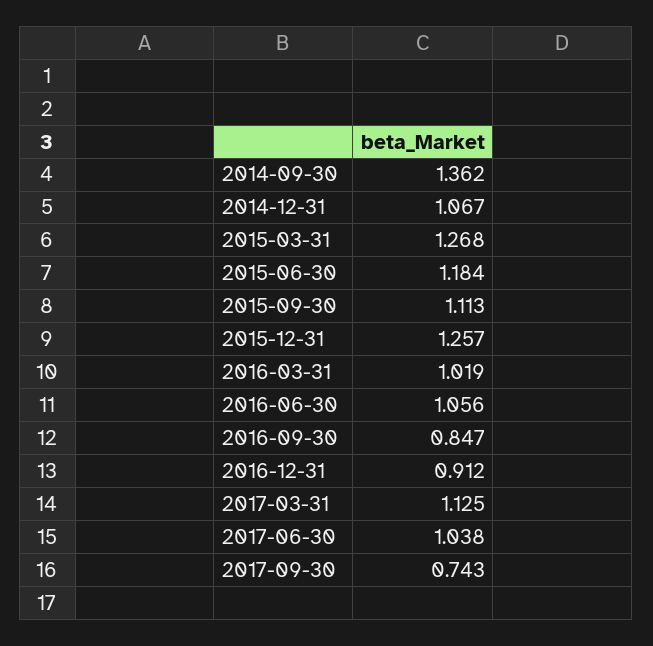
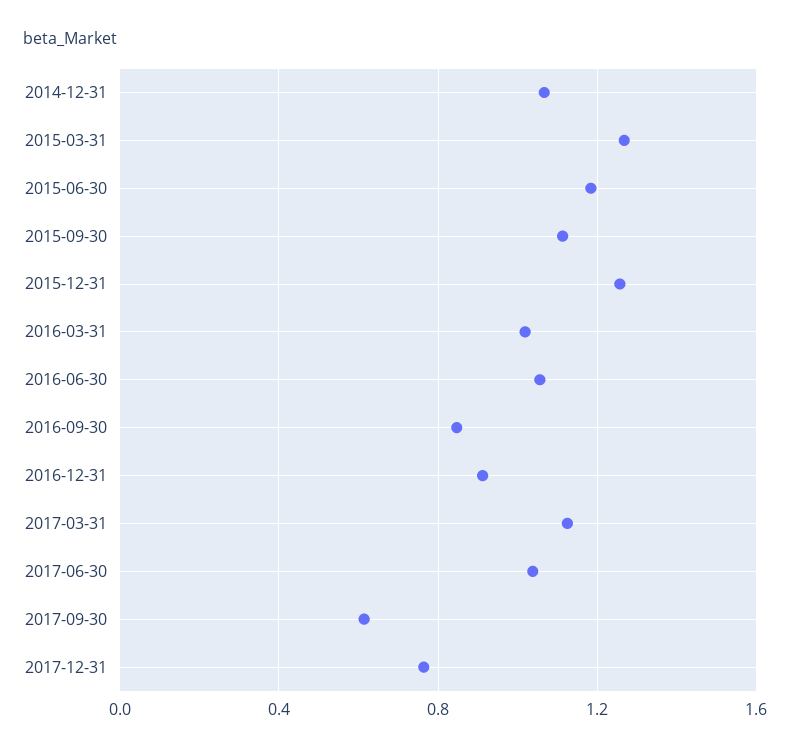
2014-09-30: 1.362 -> none
2017-09-30: 0.743 -> 0.6
2017-12-31: none -> 0.75

